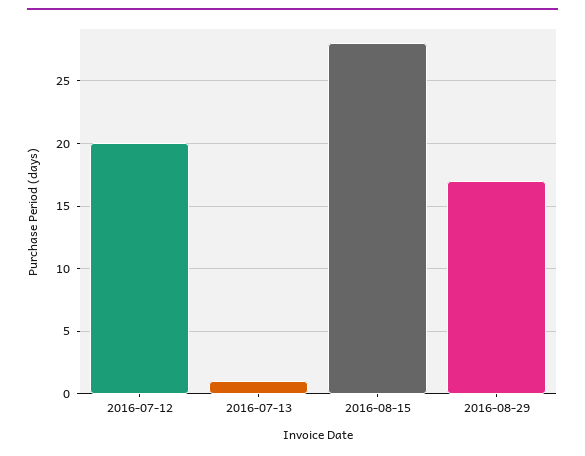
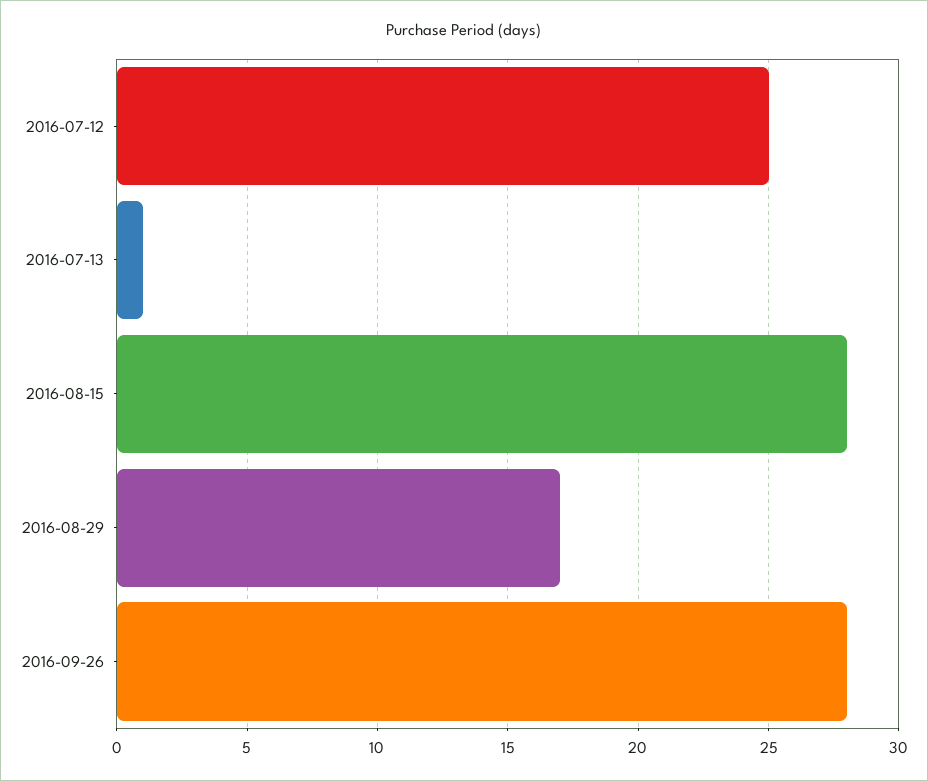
2016-07-12: 20 -> 25
2016-09-26: none -> 28

